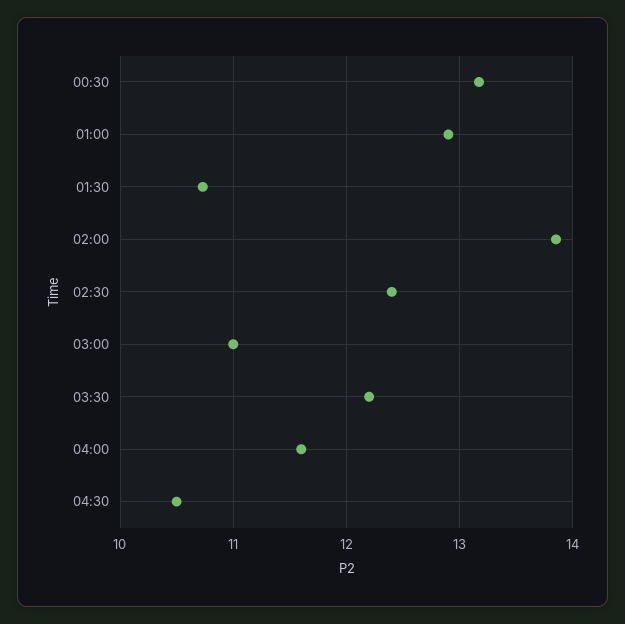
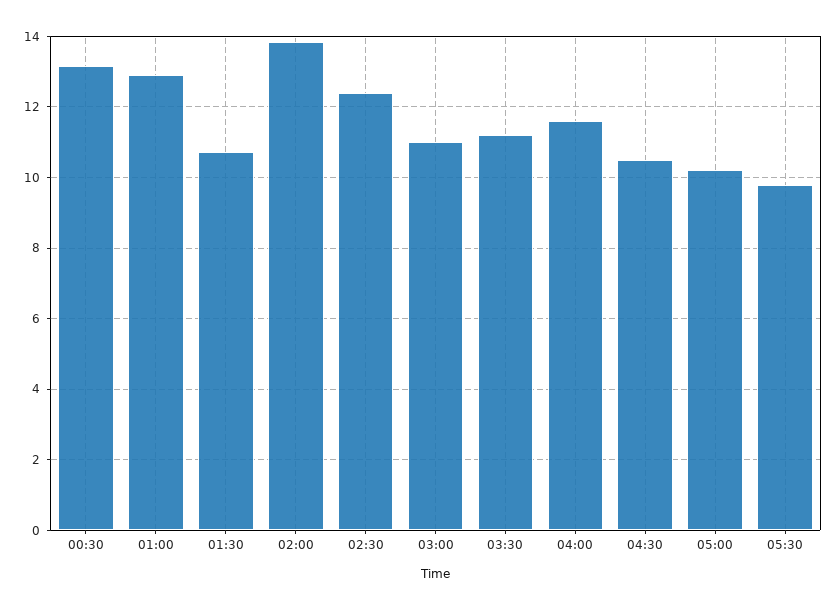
03:30: 12.2 -> 11.2
05:00: none -> 10.2
05:30: none -> 9.8

